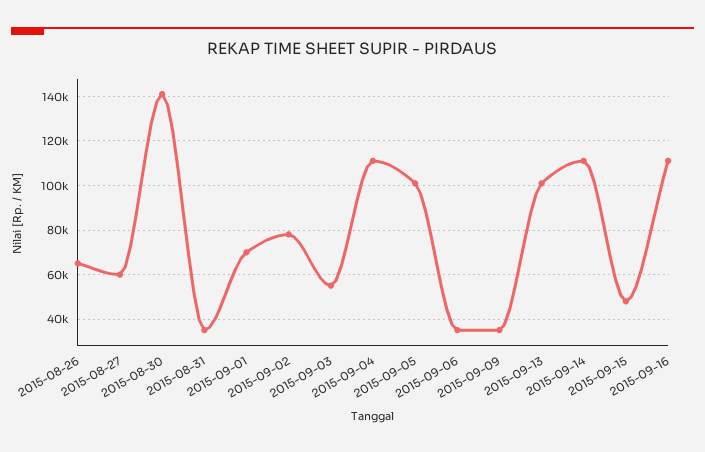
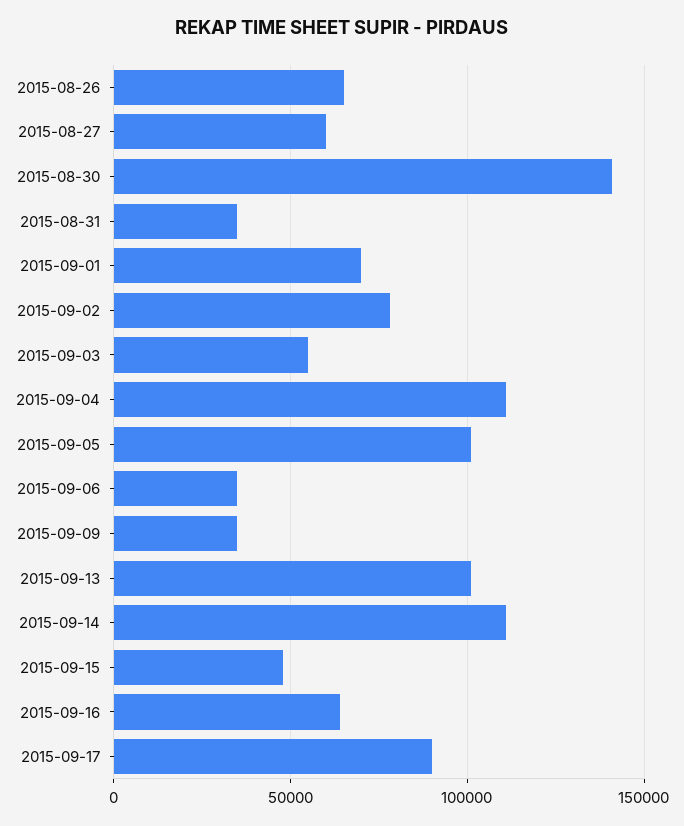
2015-09-16: 110000 -> 65000
2015-09-17: none -> 90000

